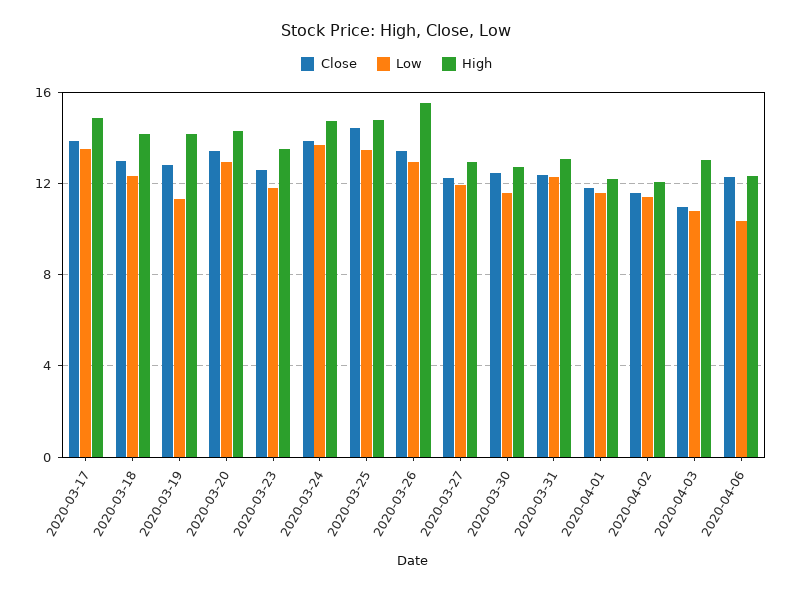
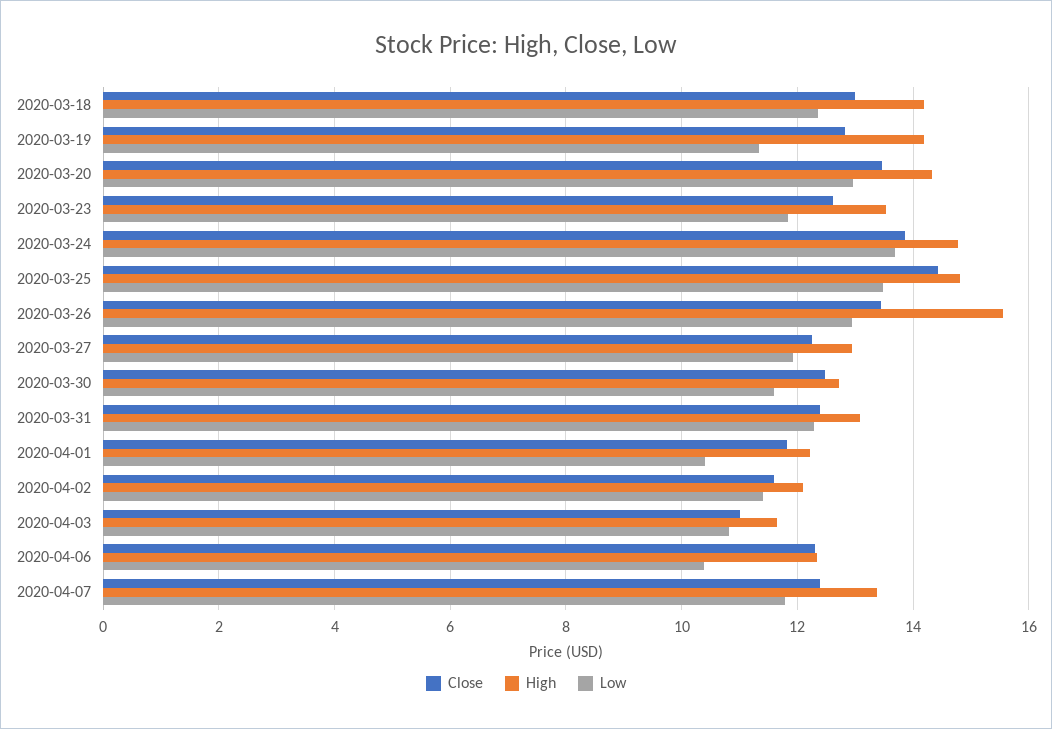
Close, 2020-03-17: 14 -> none
Low, 2020-03-17: 13.5 -> none
High, 2020-03-17: 15 -> none
Low, 2020-04-01: 11.5 -> 10.4
High, 2020-04-03: 13 -> 11.6
Close, 2020-04-07: none -> 12.4
High, 2020-04-07: none -> 13.4
Low, 2020-04-07: none -> 11.8

